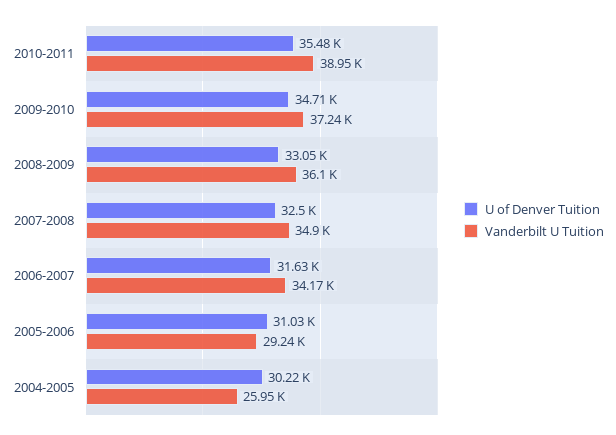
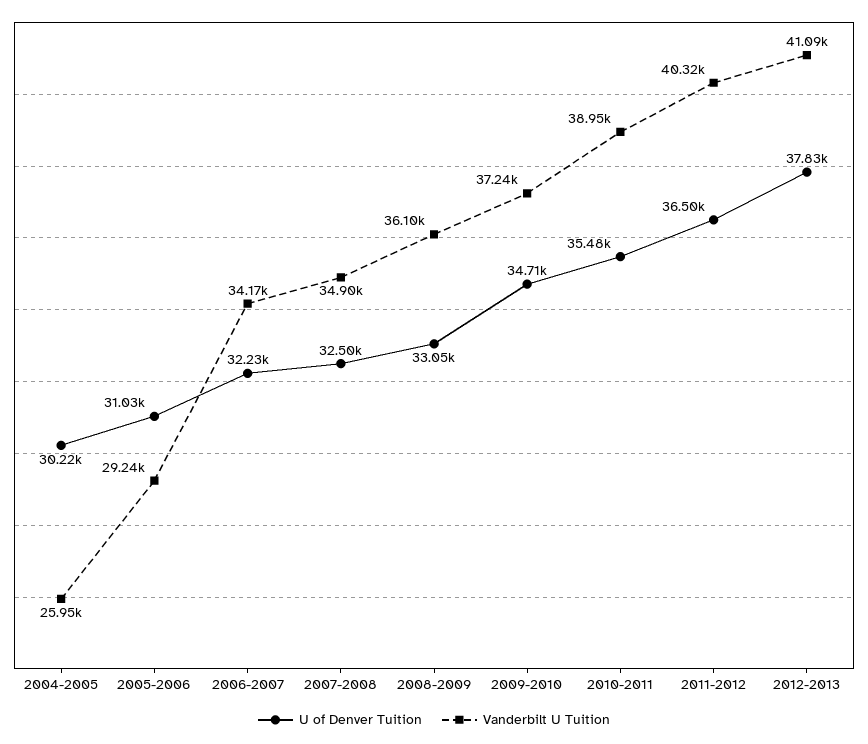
U of Denver Tuition, 2006-2007: 31630 -> 32230
U of Denver Tuition, 2011-2012: none -> 36500
Vanderbilt U Tuition, 2011-2012: none -> 40320
U of Denver Tuition, 2012-2013: none -> 37830
Vanderbilt U Tuition, 2012-2013: none -> 41090

